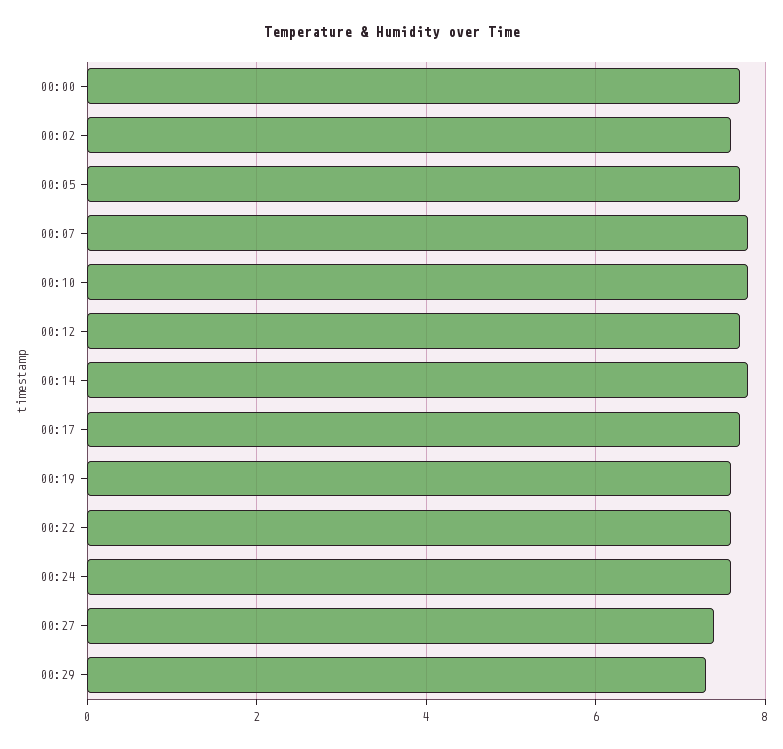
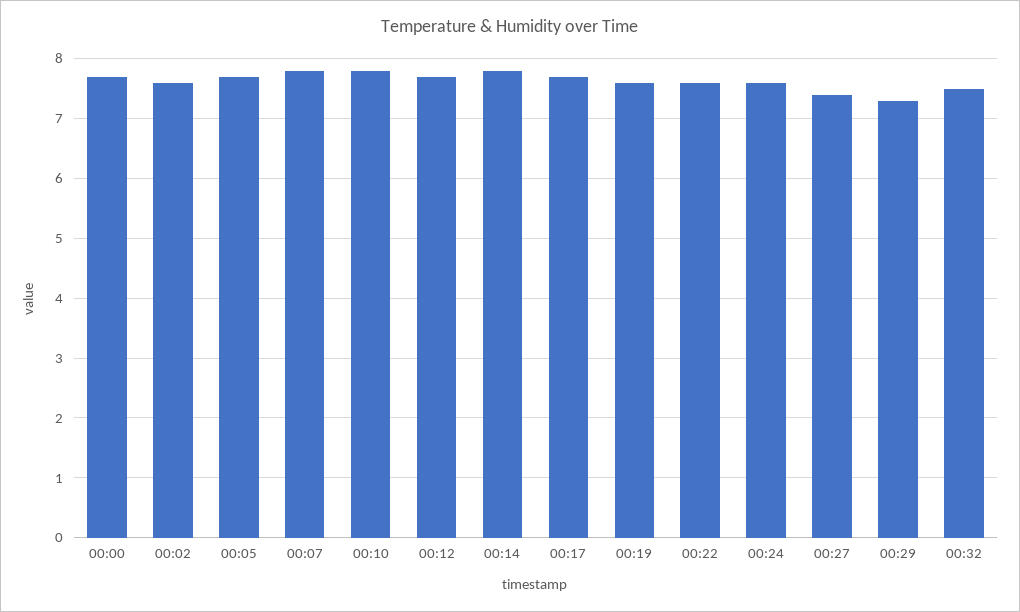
00:32: none -> 7.5

